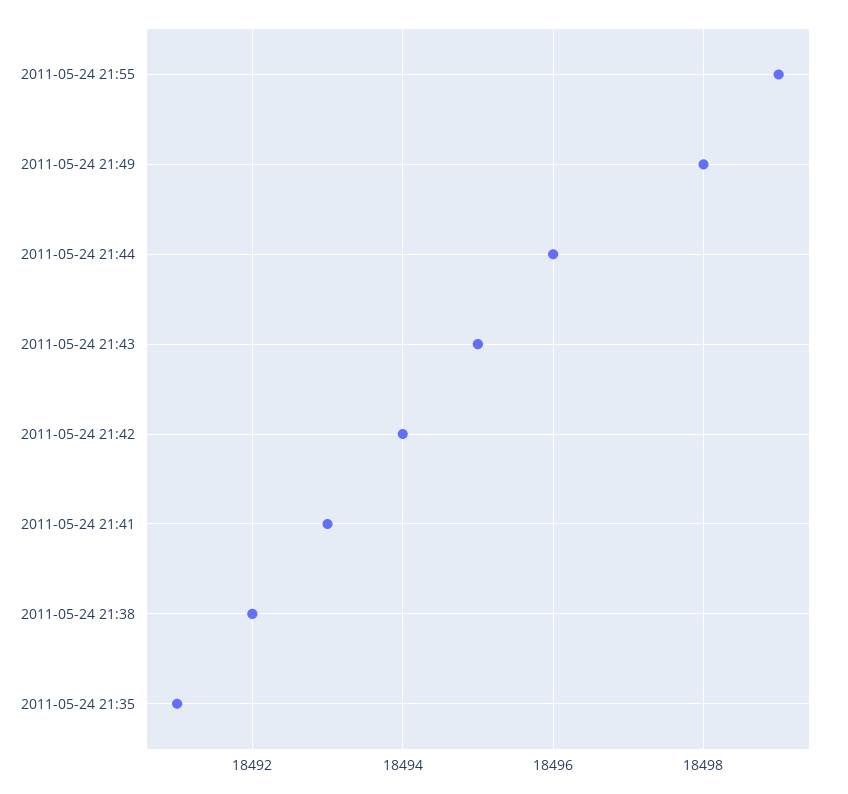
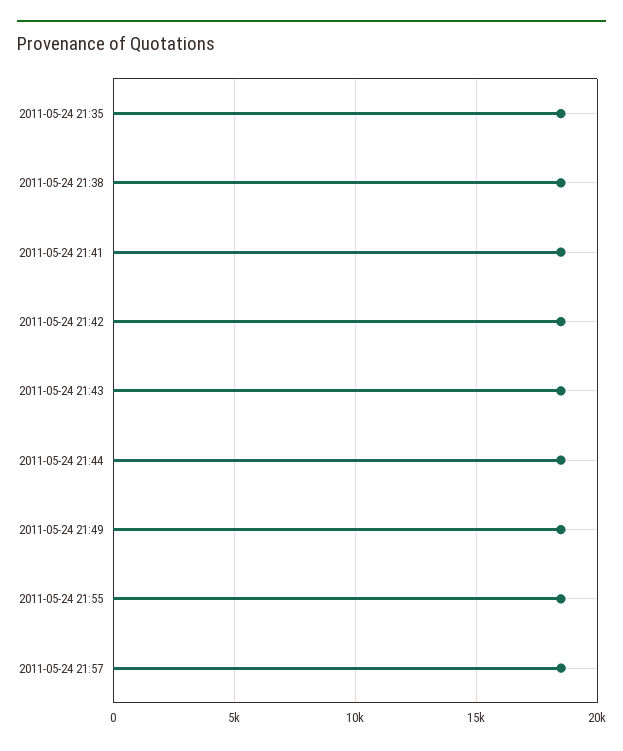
2011-05-24 21:57: none -> 18500

